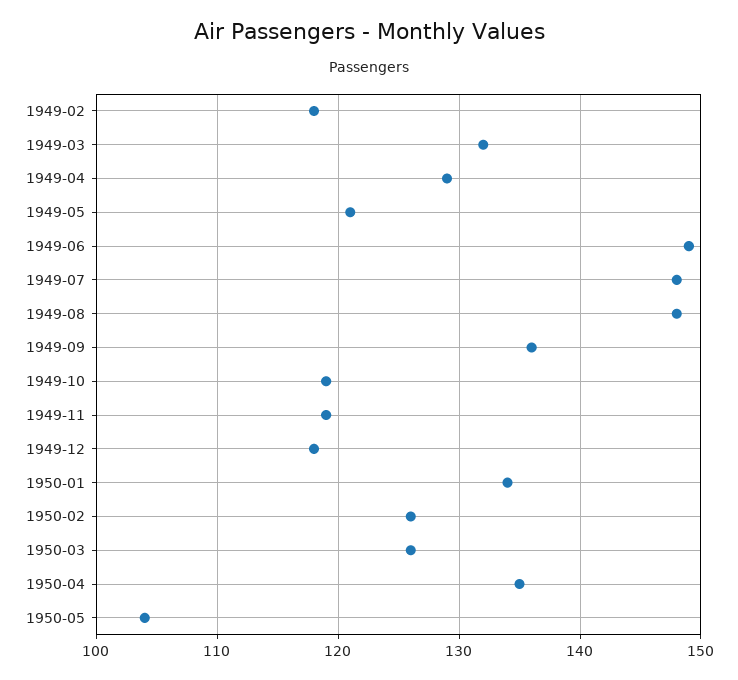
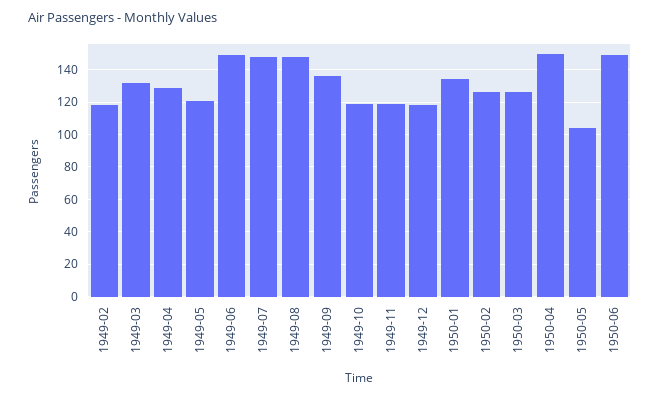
1950-04: 135 -> 150
1950-06: none -> 150

